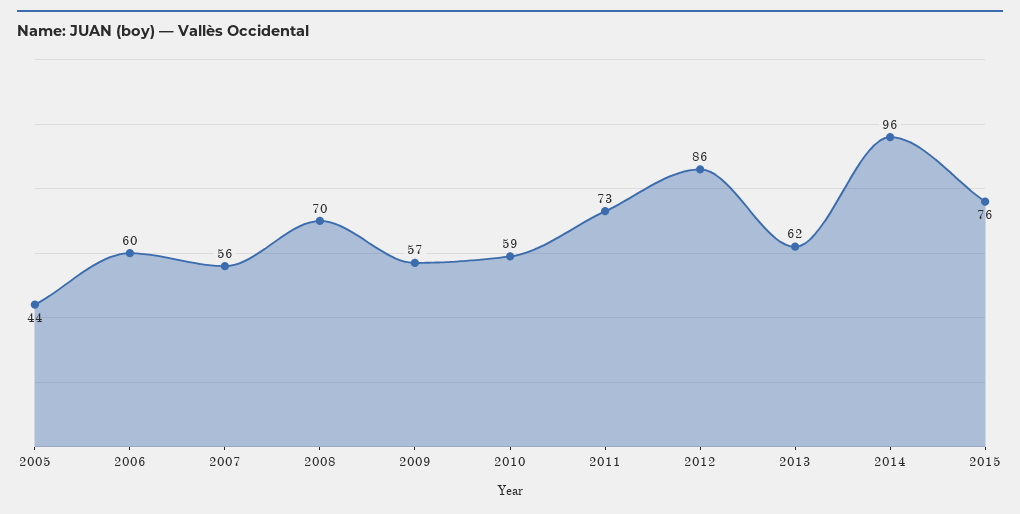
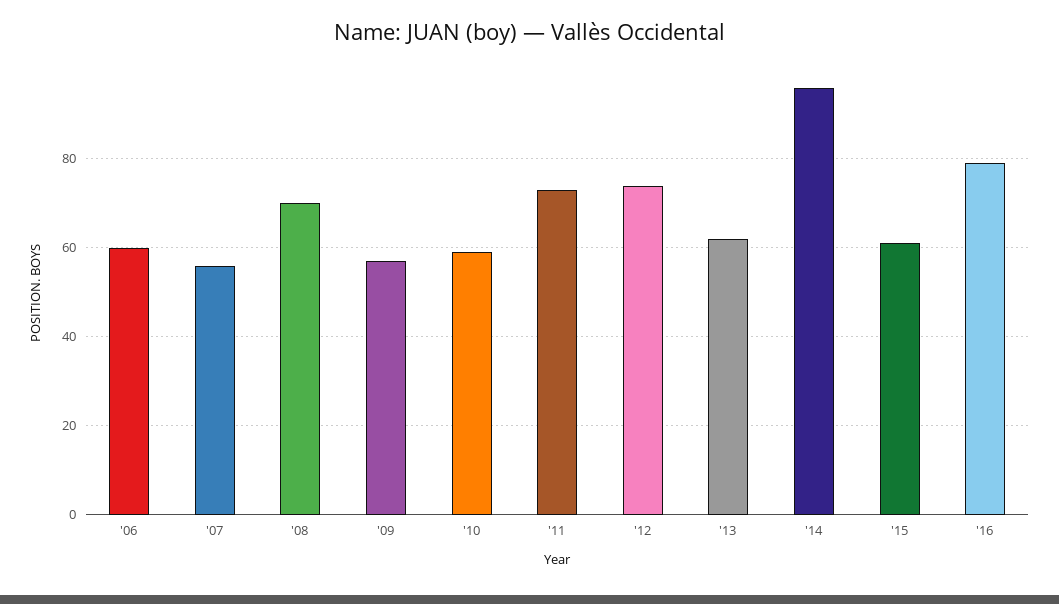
2005: 44 -> none
2012: 86 -> 75
2015: 76 -> 60
'16: none -> 80

